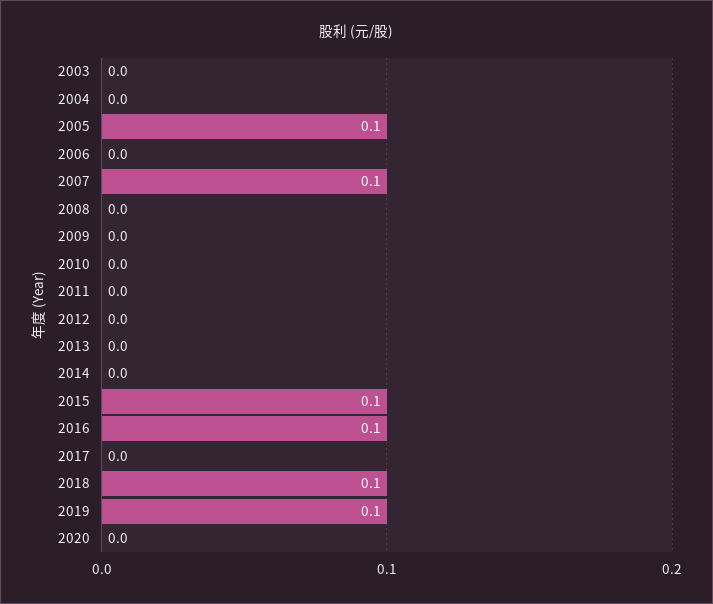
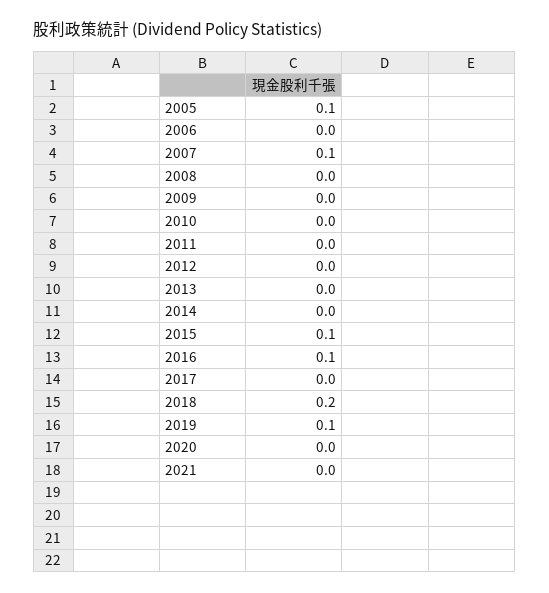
2003: 0 -> none
2004: 0 -> none
2018: 0.1 -> 0.2
2021: none -> 0

